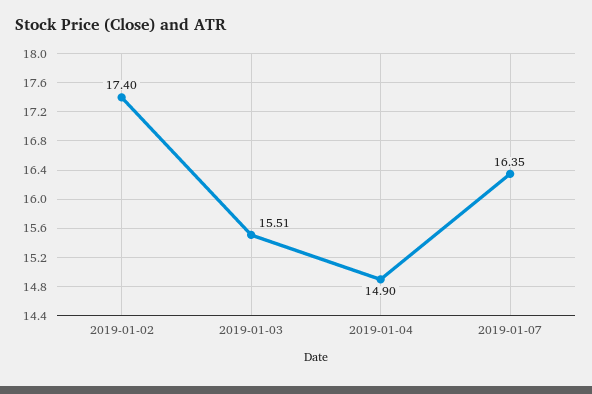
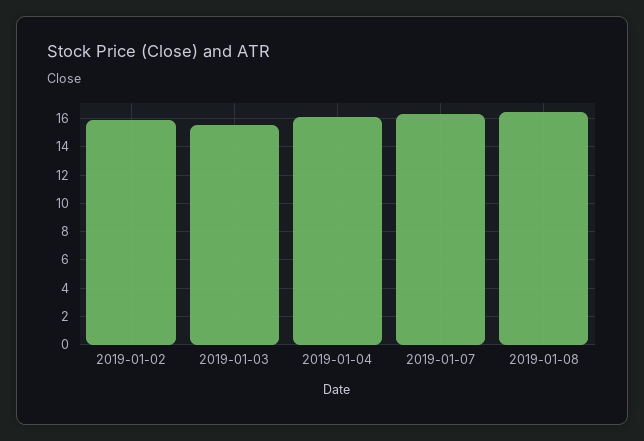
2019-01-02: 17.4 -> 16
2019-01-04: 14.9 -> 16
2019-01-08: none -> 16.5

